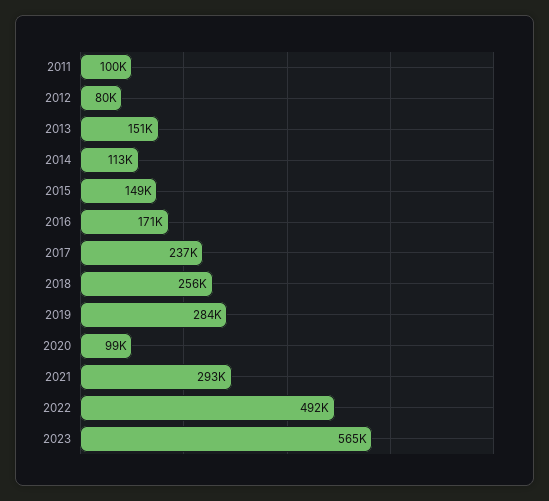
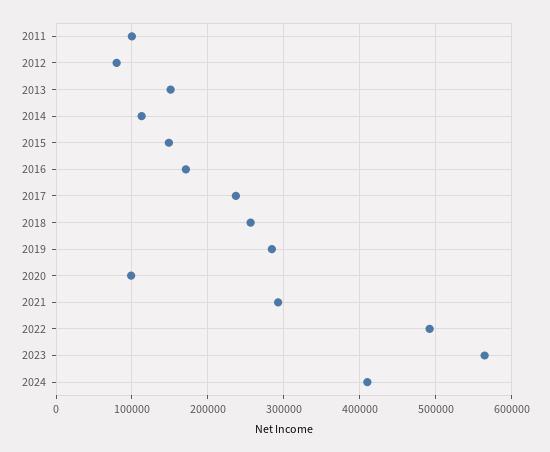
2024: none -> 410000

